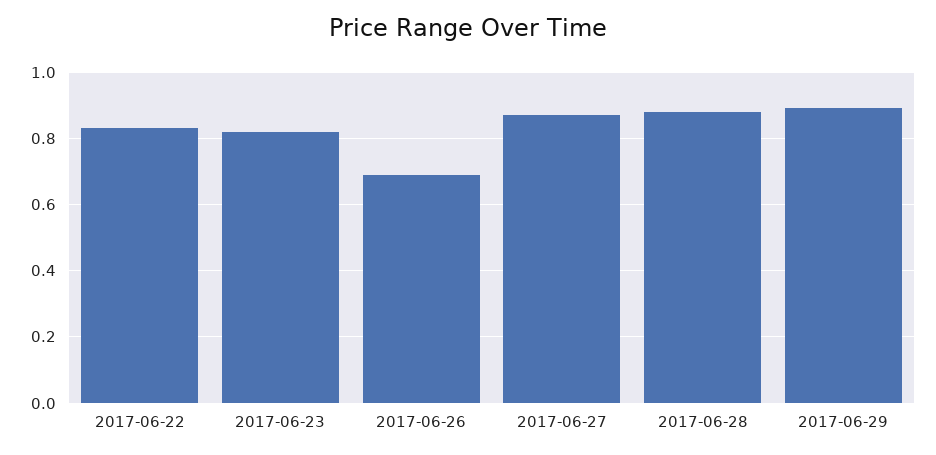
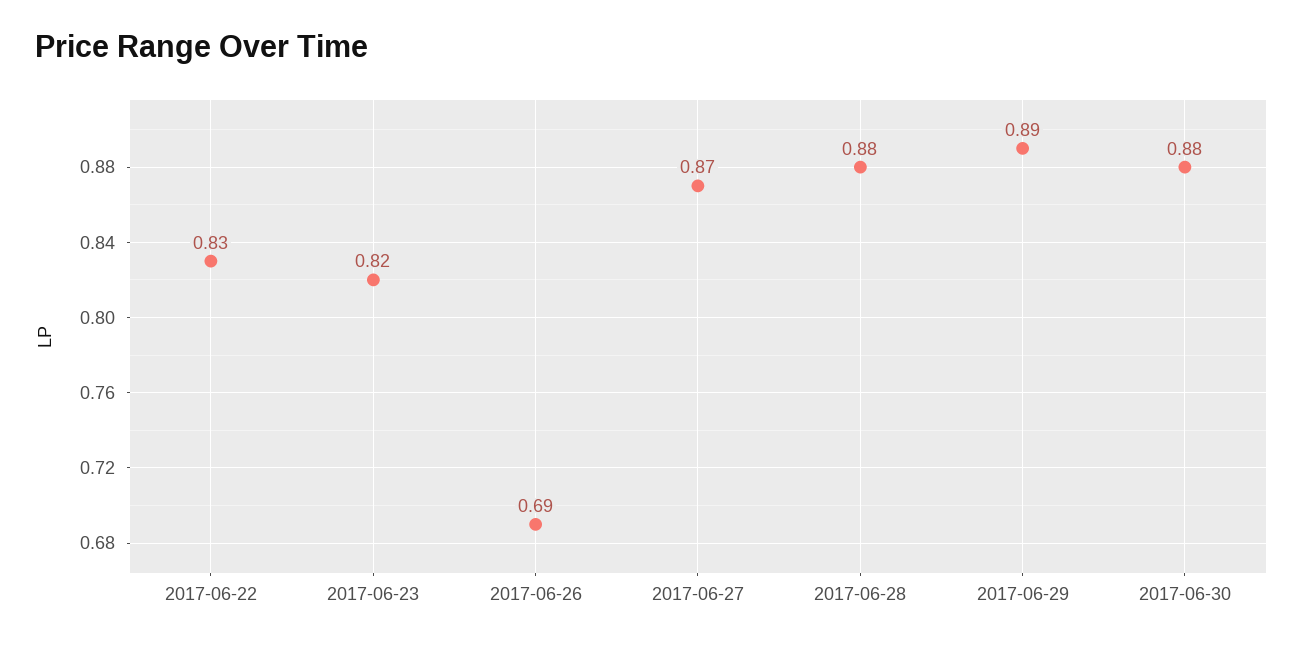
2017-06-30: none -> 0.88

